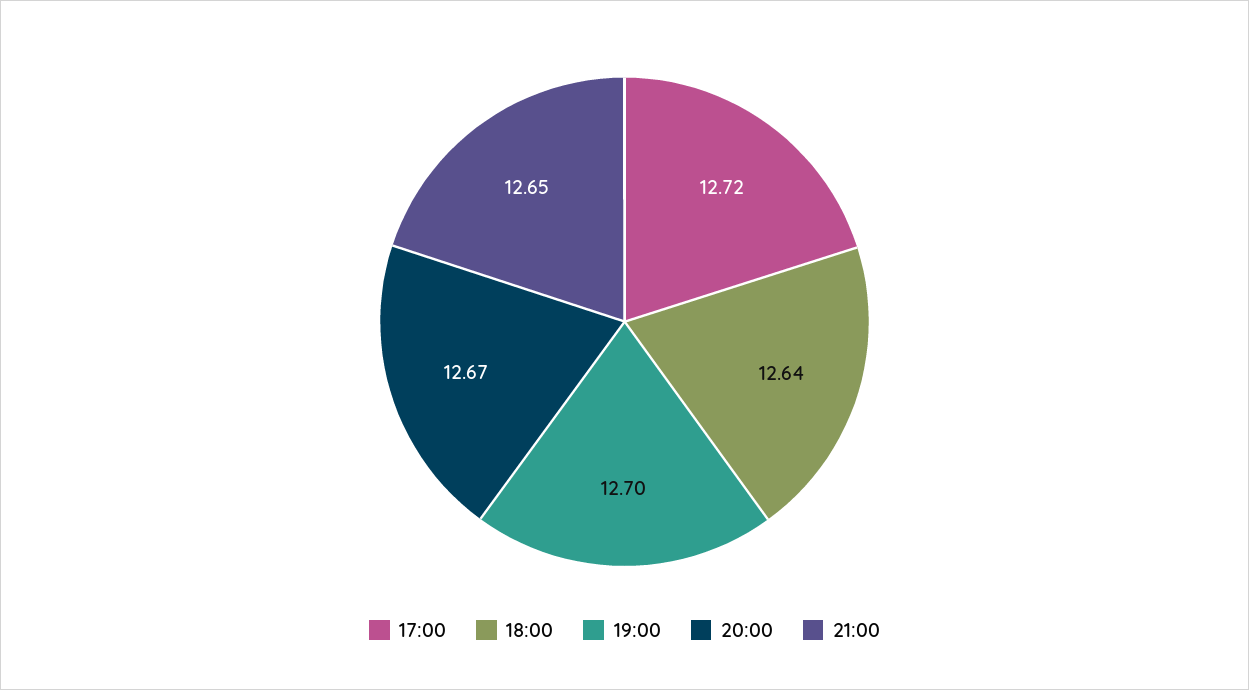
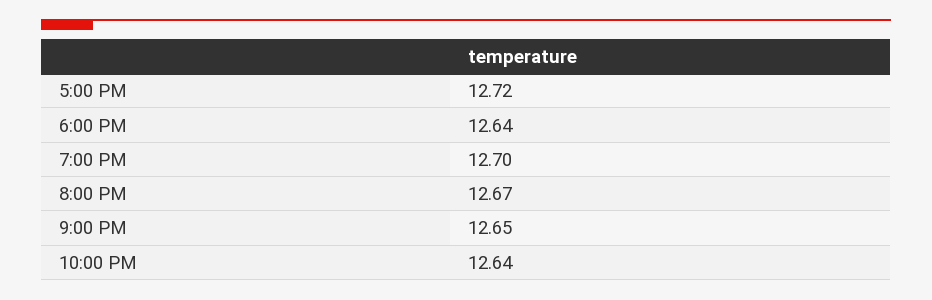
10:00 PM: none -> 12.64

